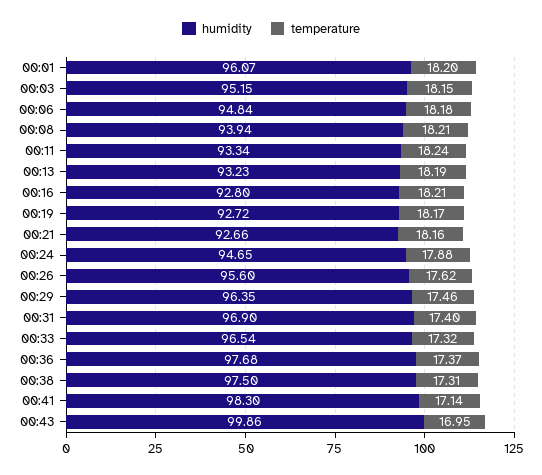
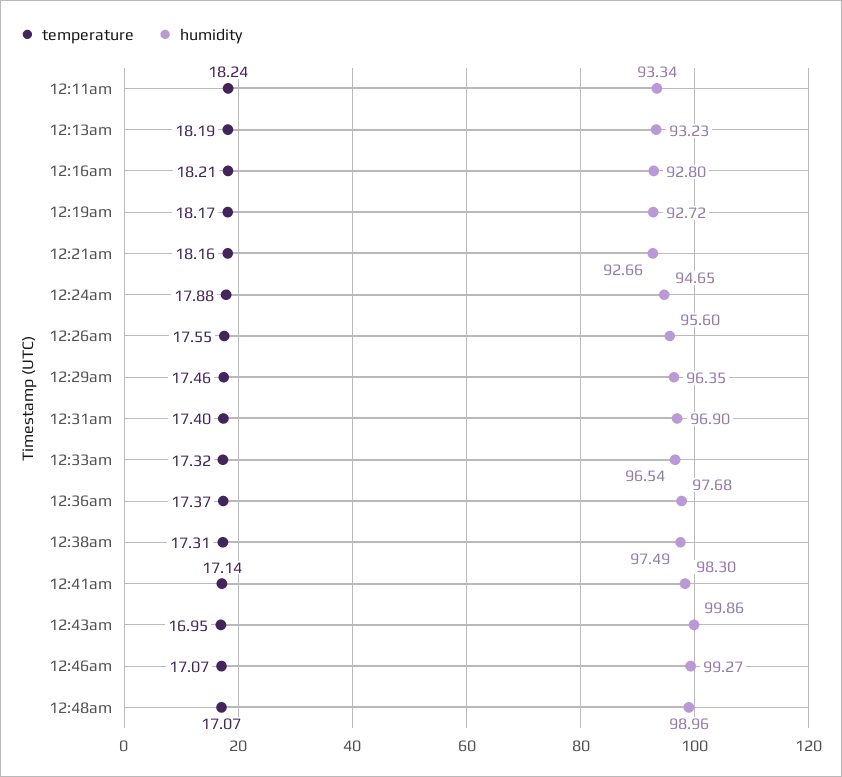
humidity, 00:01: 96.07 -> none
temperature, 00:01: 18.2 -> none
humidity, 00:03: 95.15 -> none
temperature, 00:03: 18.15 -> none
humidity, 00:06: 94.84 -> none
temperature, 00:06: 18.18 -> none
humidity, 00:08: 93.94 -> none
temperature, 00:08: 18.21 -> none
temperature, 00:26: 17.62 -> 17.55
humidity, 00:38: 97.5 -> 97.49
temperature, 12:46am: none -> 17.07
humidity, 12:46am: none -> 99.27
temperature, 12:48am: none -> 17.07
humidity, 12:48am: none -> 98.96

